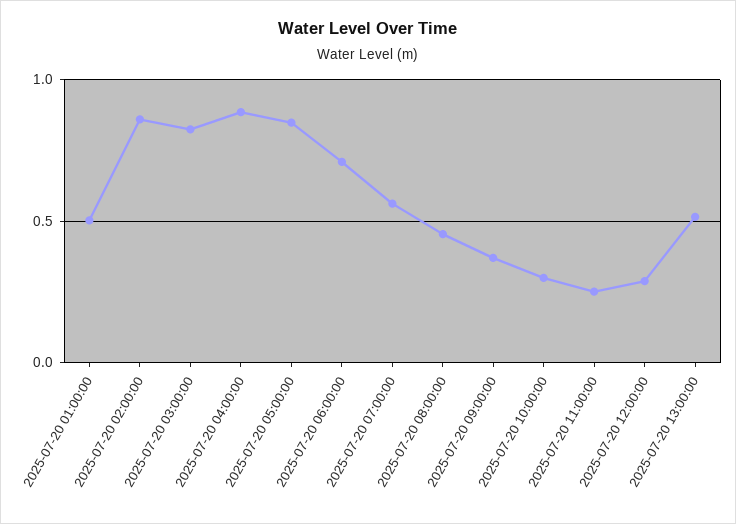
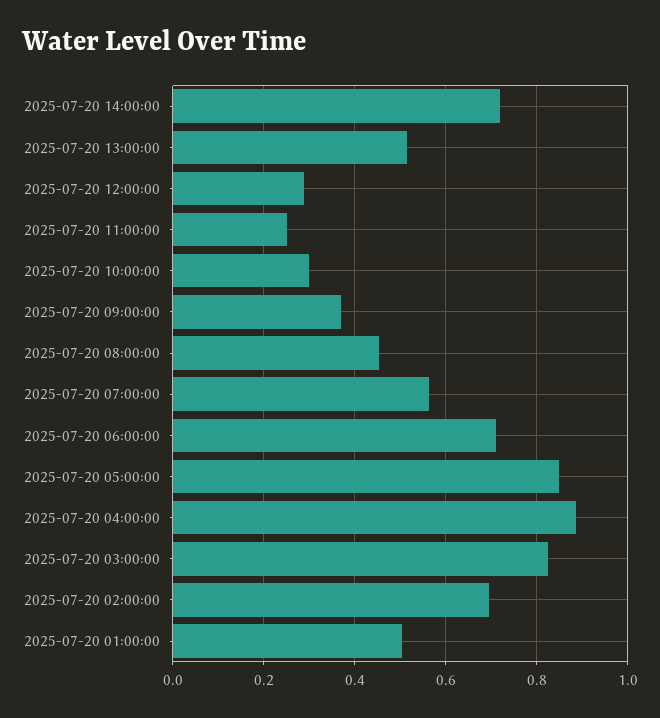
2025-07-20 02:00:00: 0.85 -> 0.7
2025-07-20 14:00:00: none -> 0.72

